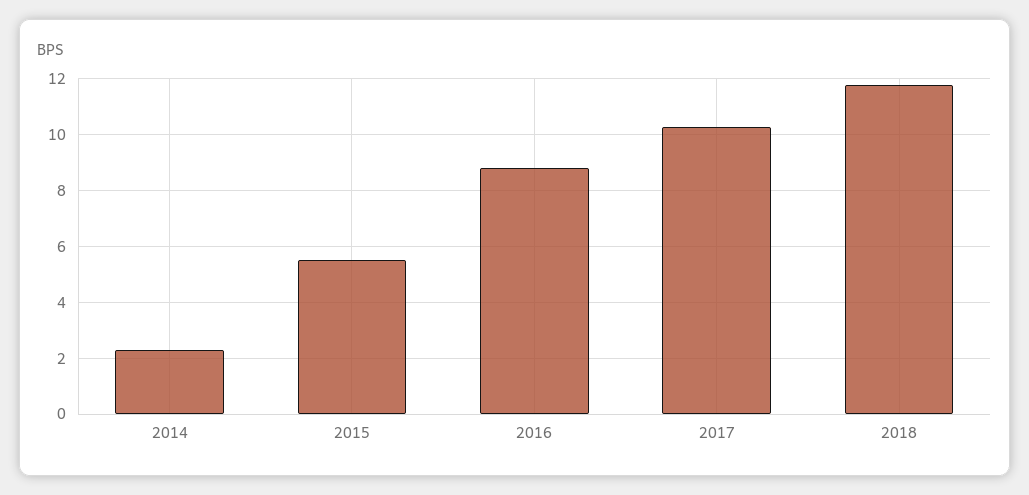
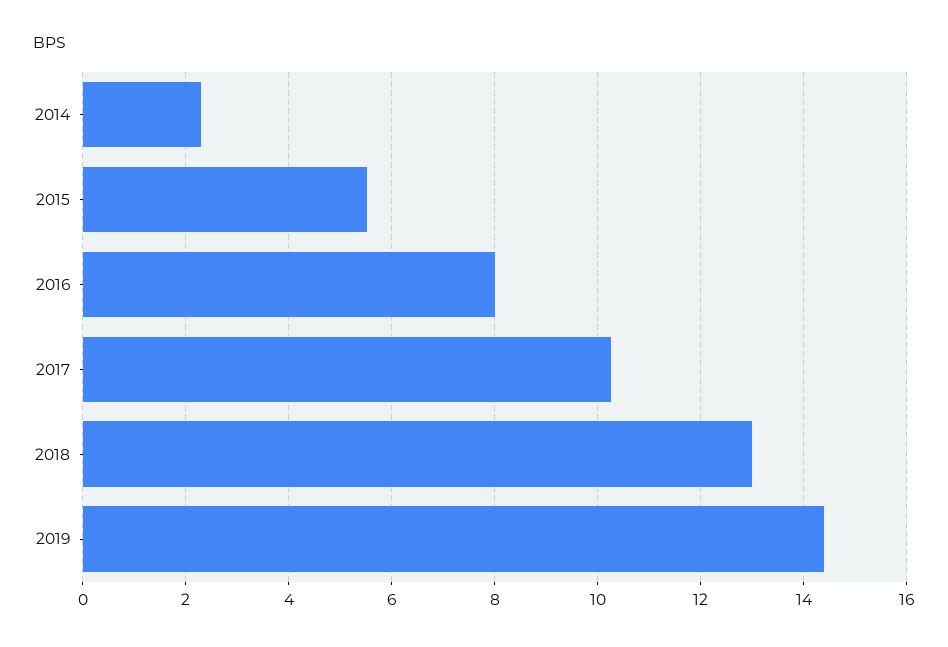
2016: 8.75 -> 8
2018: 11.75 -> 13
2019: none -> 14.4

